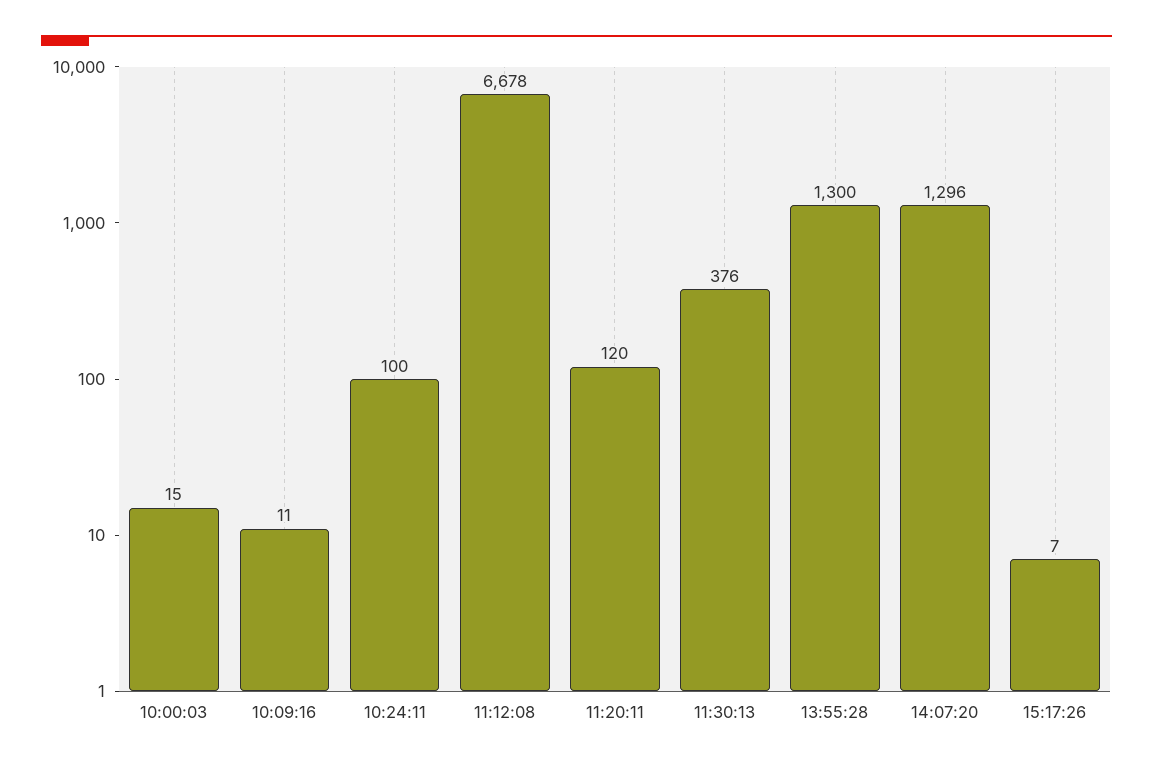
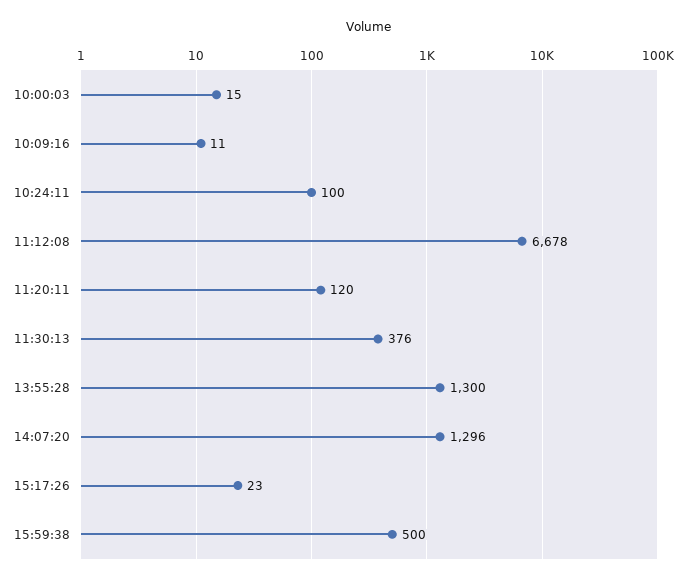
15:17:26: 7 -> 23
15:59:38: none -> 500

